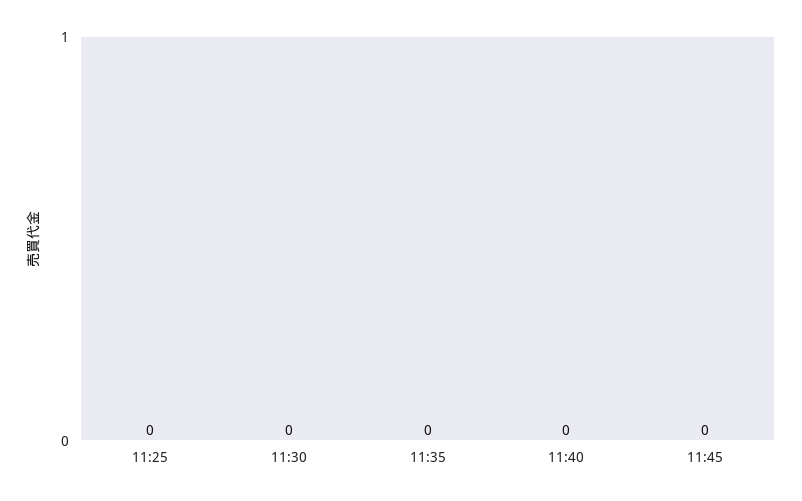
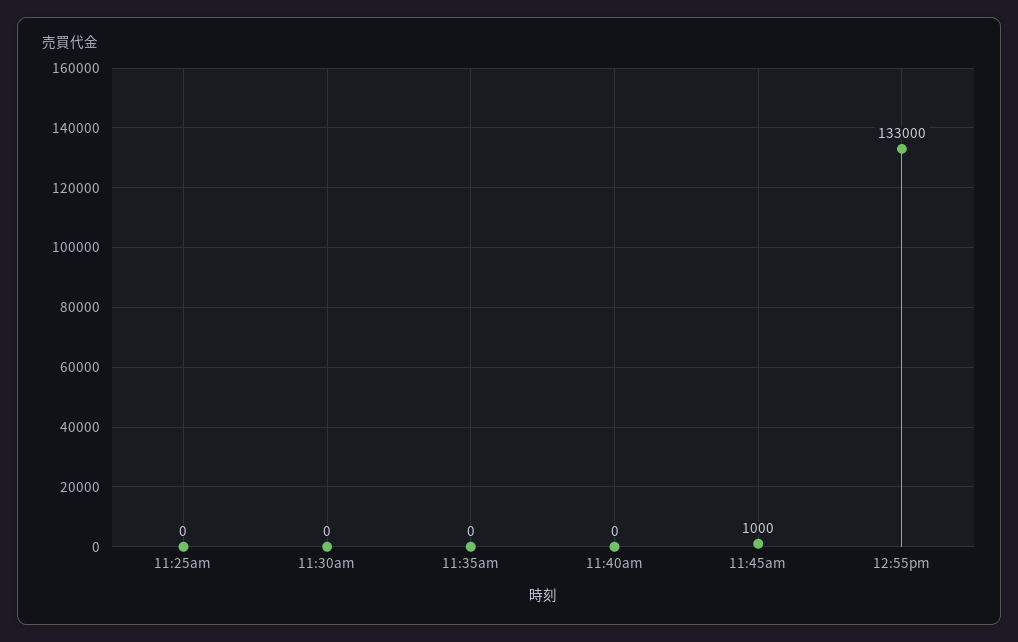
11:45: 0 -> 1000
12:55pm: none -> 133000

